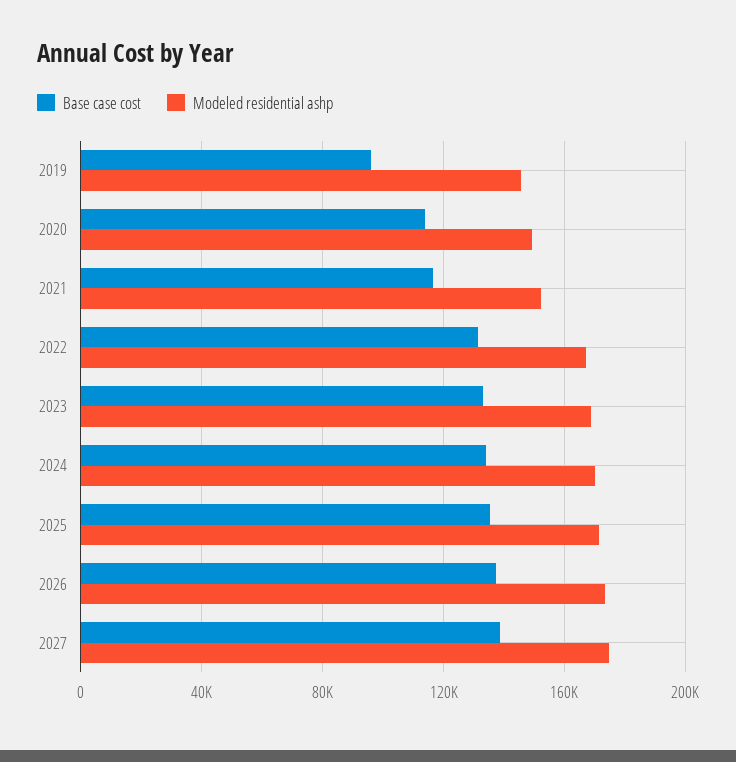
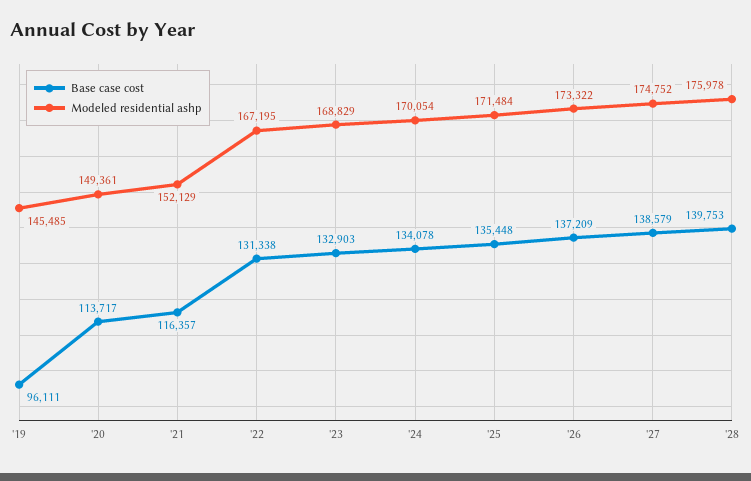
Base case cost, '28: none -> 139753
Modeled residential ashp, '28: none -> 175978

